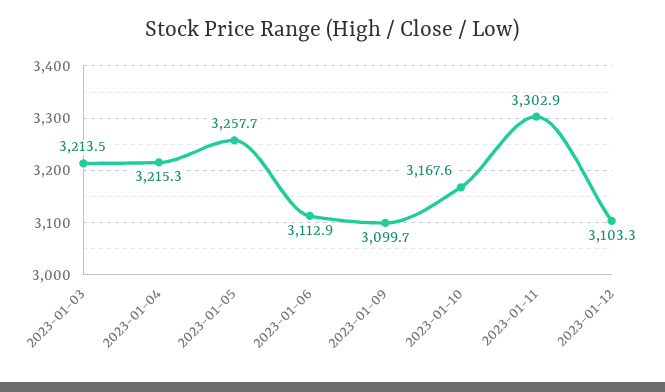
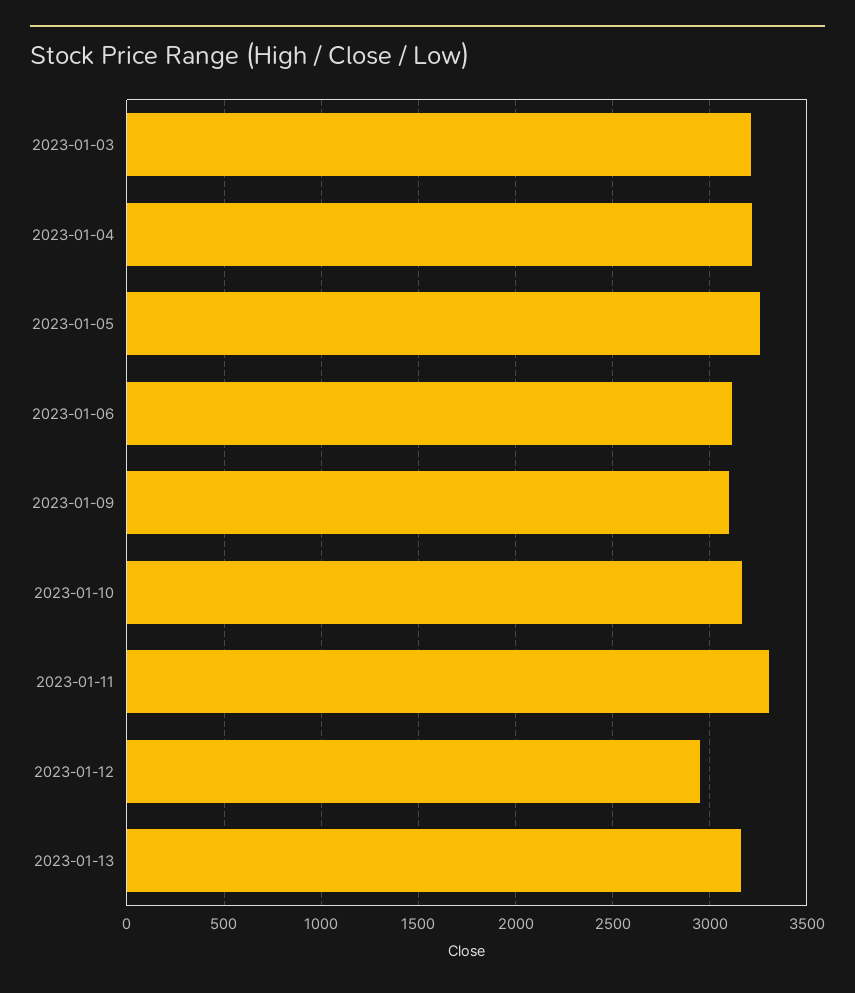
2023-01-12: 3103.3 -> 2950
2023-01-13: none -> 3150

